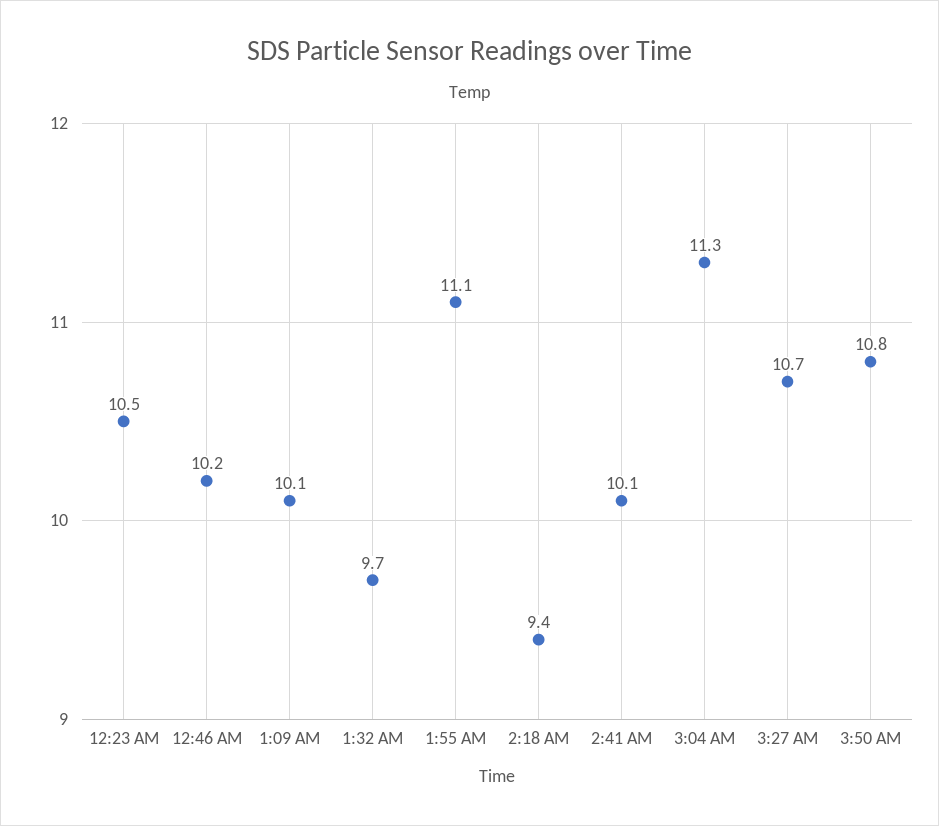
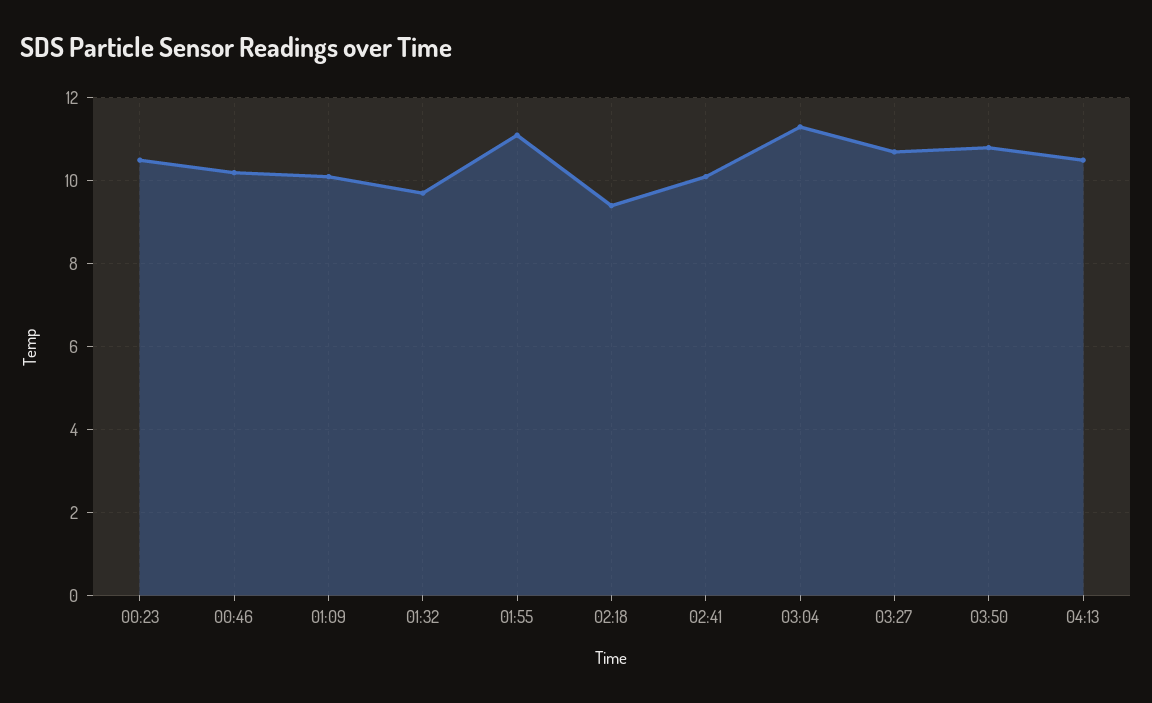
04:13: none -> 10.5

